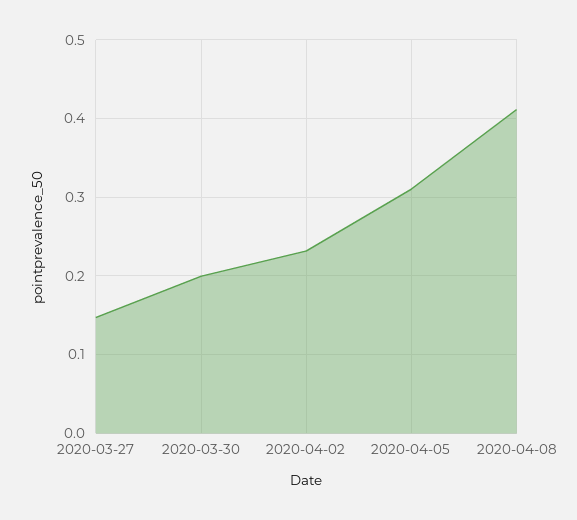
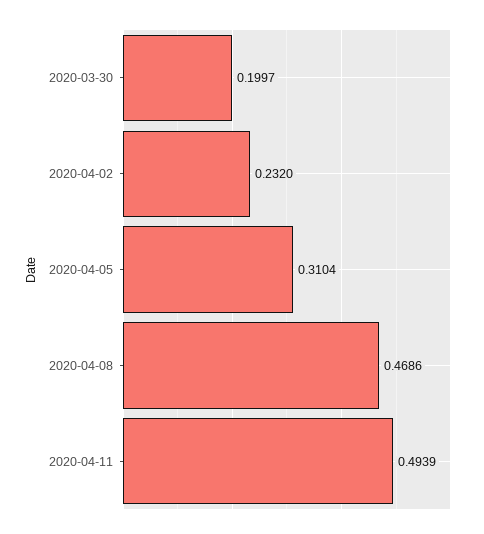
2020-03-27: 0.15 -> none
2020-04-08: 0.41 -> 0.4686
2020-04-11: none -> 0.4939

